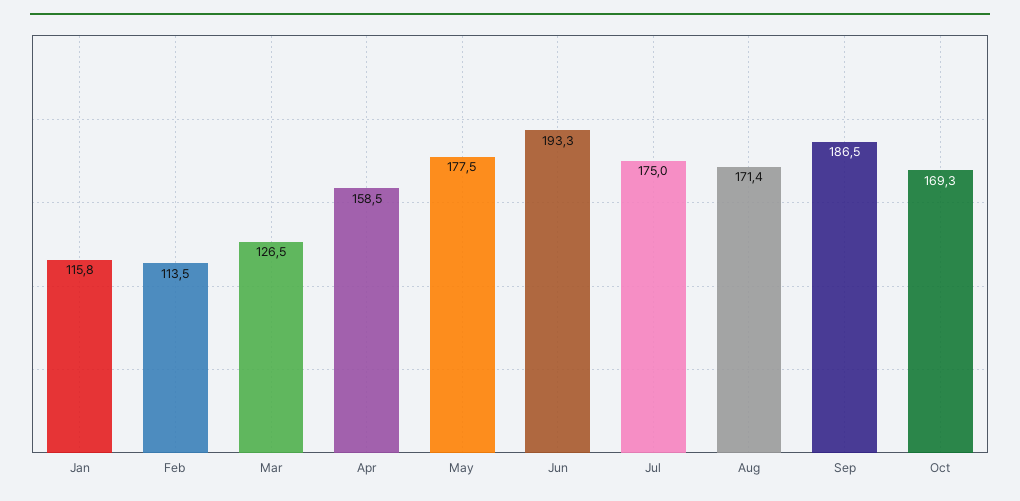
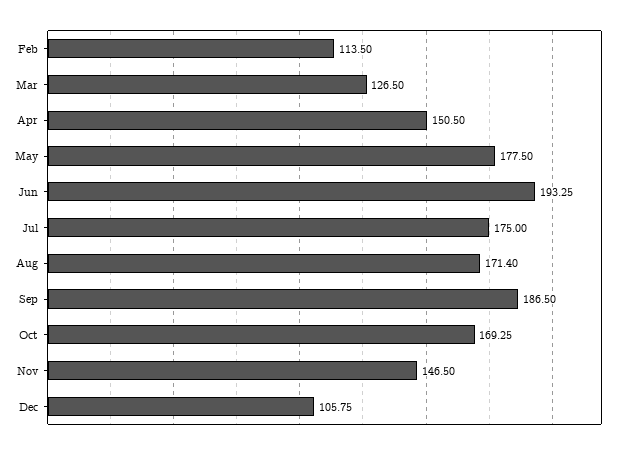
Jan: 115.8 -> none
Apr: 158.5 -> 150.5
Nov: none -> 146.5
Dec: none -> 105.75

